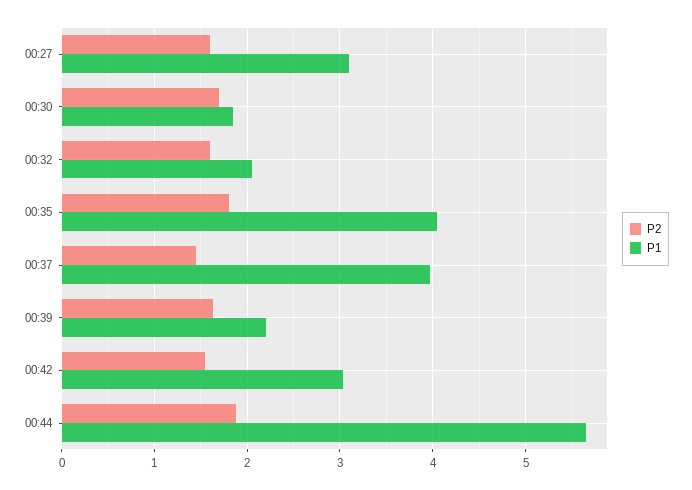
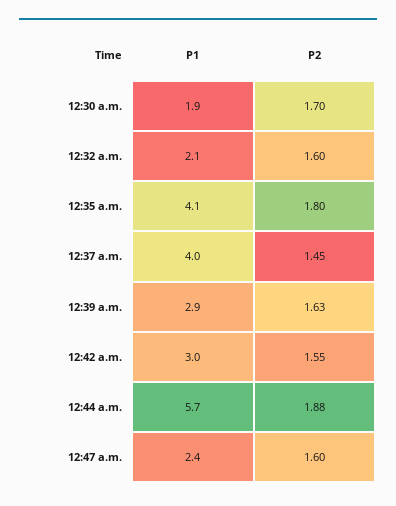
P2, 00:27: 1.6 -> none
P1, 00:27: 3.1 -> none
P1, 00:39: 2.2 -> 2.9
P1, 12:47 a.m.: none -> 2.4
P2, 12:47 a.m.: none -> 1.6

